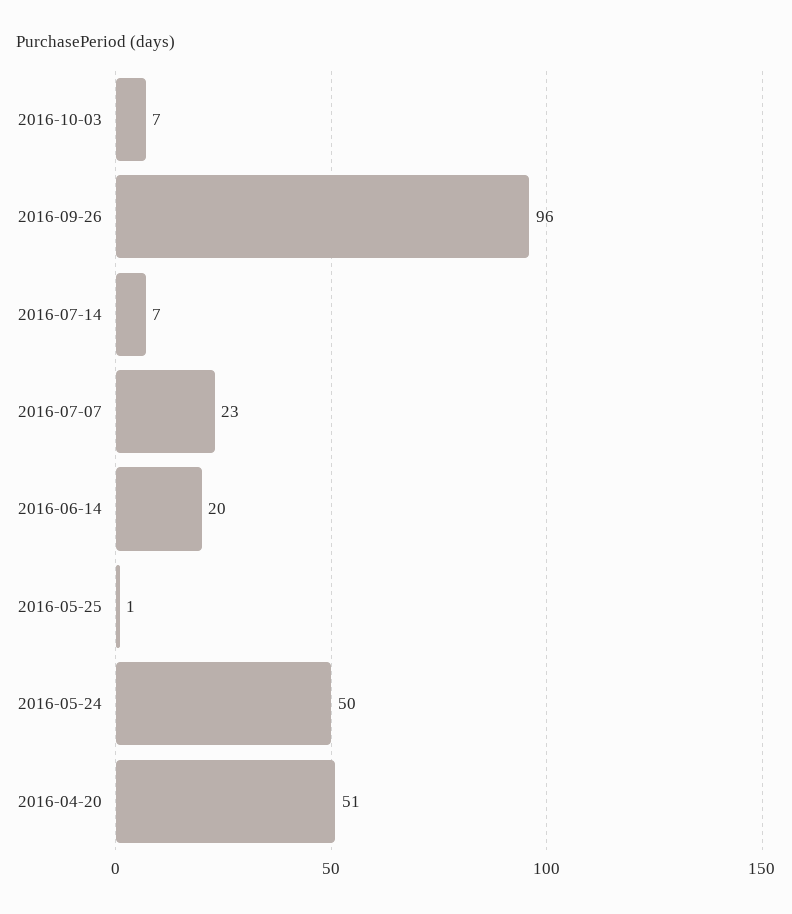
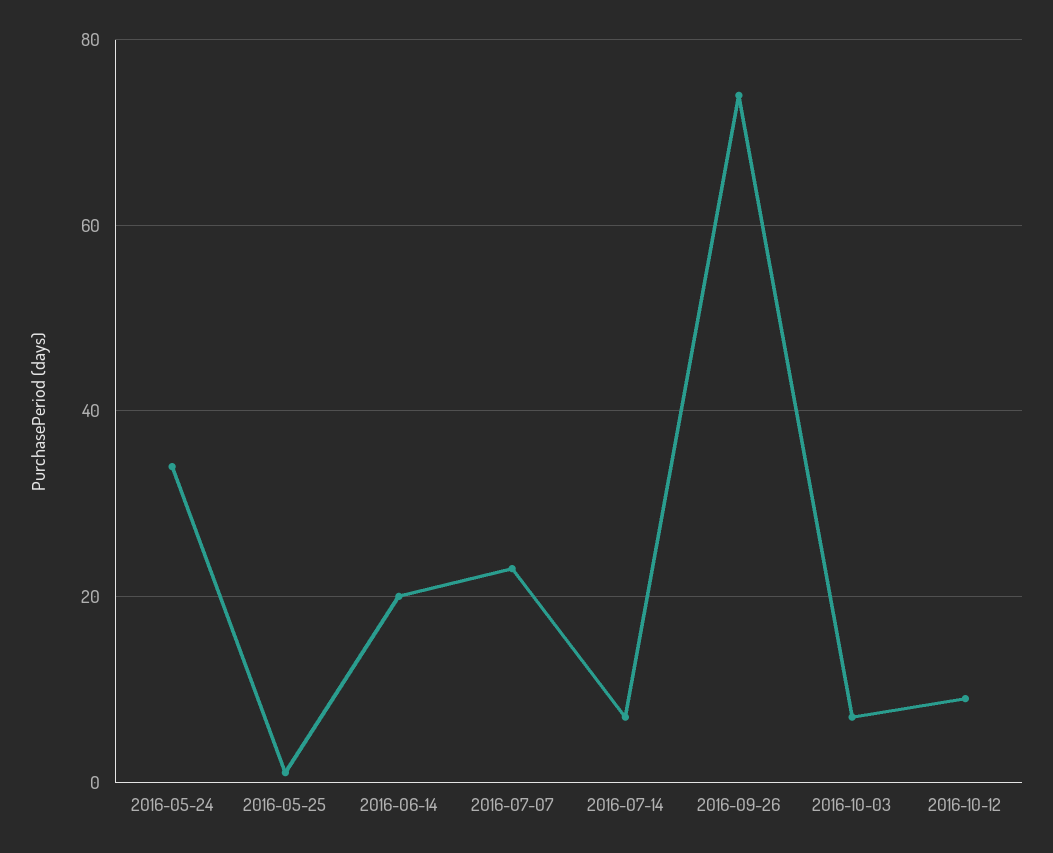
2016-09-26: 96 -> 75
2016-05-24: 50 -> 35
2016-04-20: 51 -> none
2016-10-12: none -> 10

